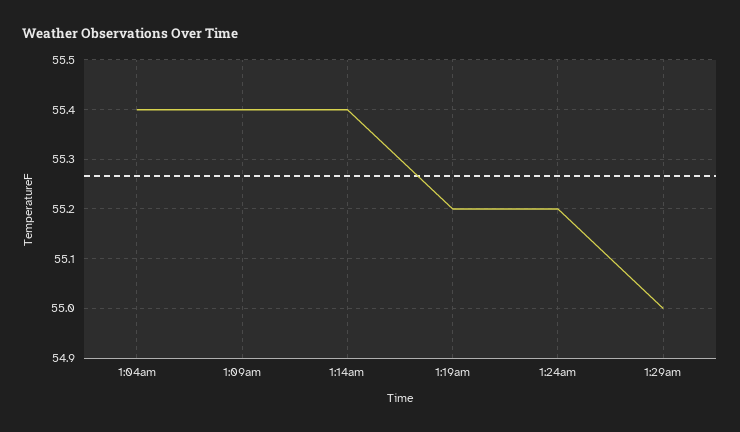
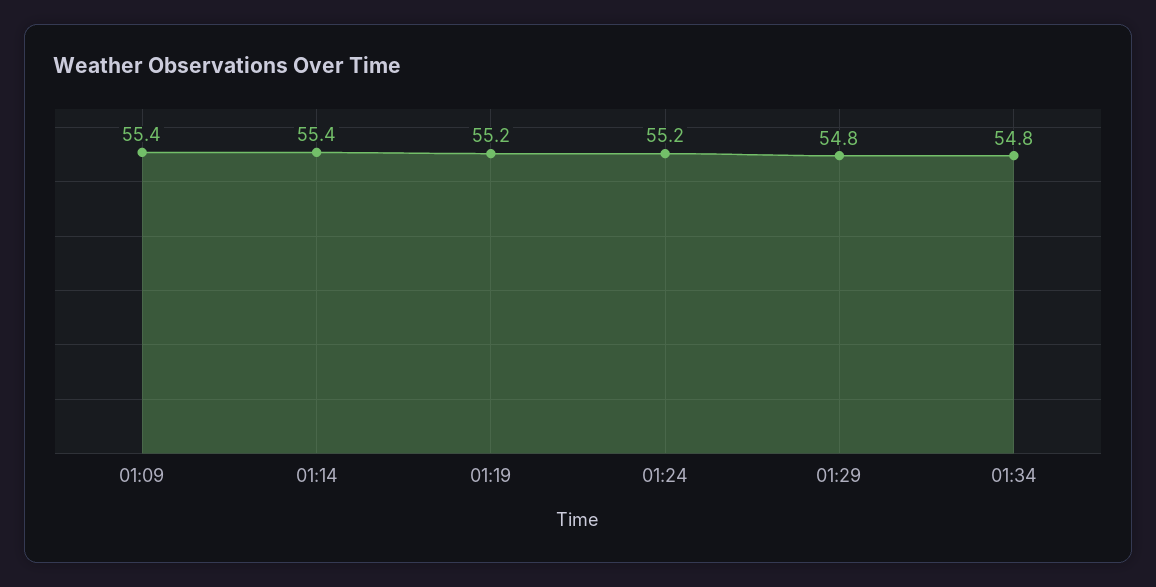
1:04am: 55.4 -> none
1:29am: 55 -> 54.8
01:34: none -> 54.8

